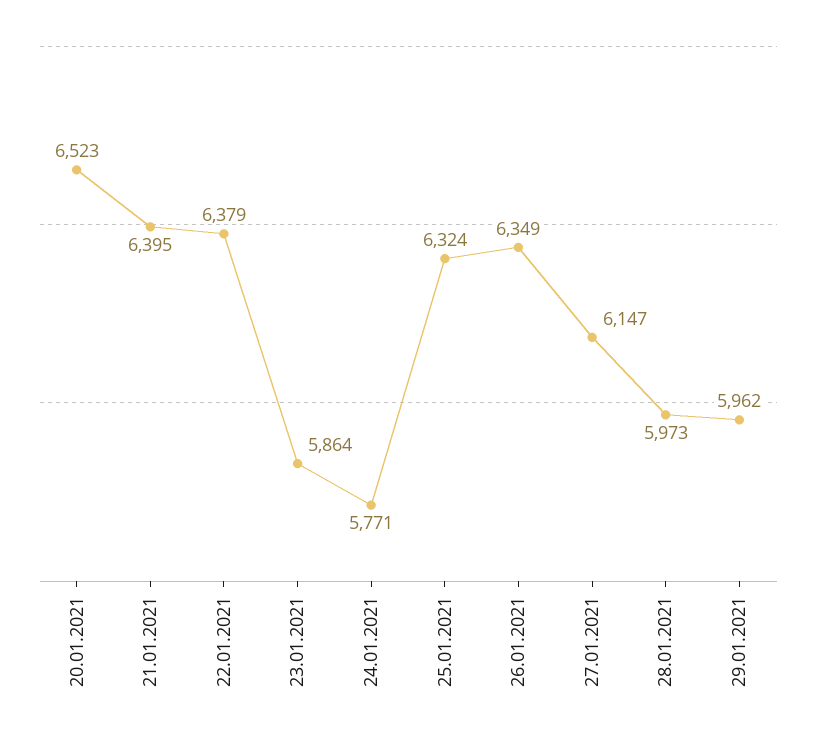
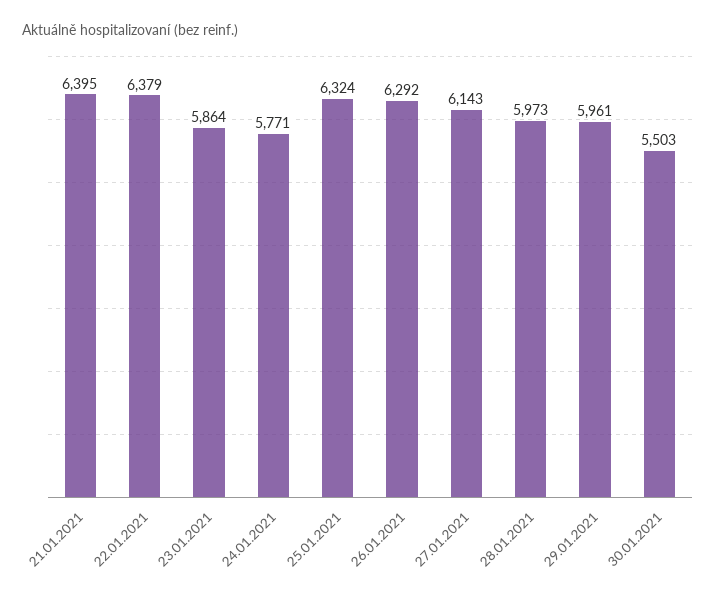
20.01.2021: 6523 -> none
26.01.2021: 6349 -> 6292
27.01.2021: 6147 -> 6143
29.01.2021: 5962 -> 5961
30.01.2021: none -> 5503

